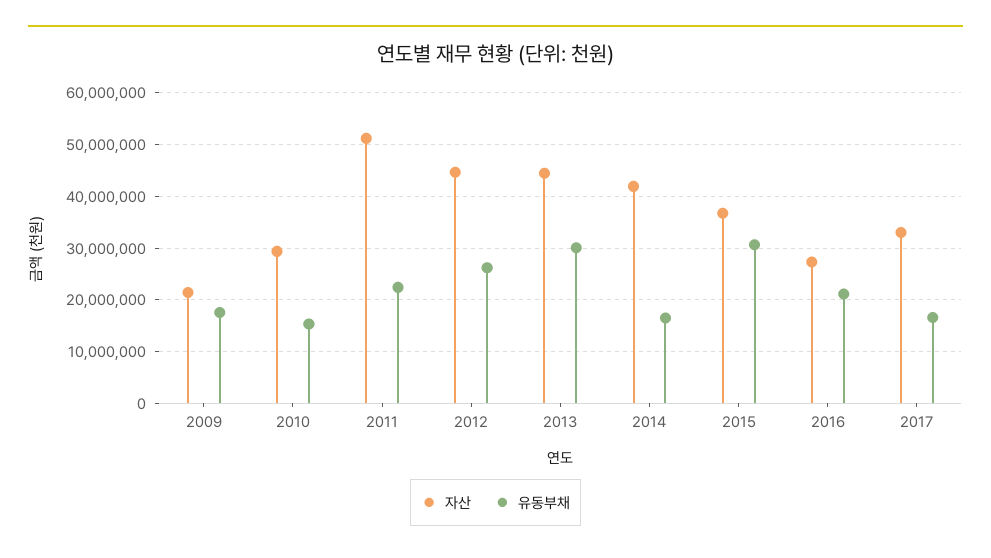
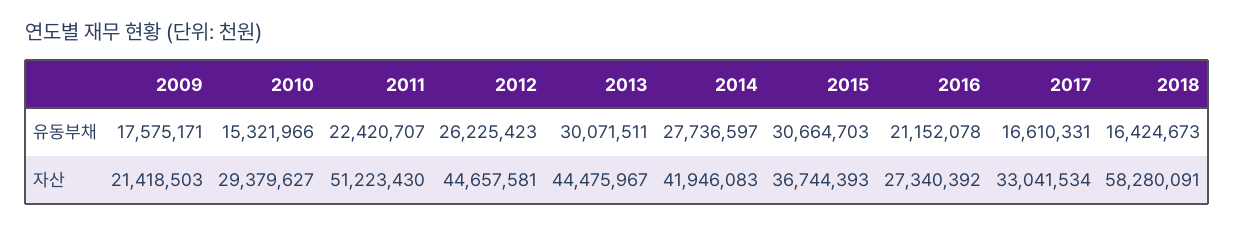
유동부채, 2014: 16000000 -> 27736597
유동부채, 2018: none -> 16424673
자산, 2018: none -> 58280091

